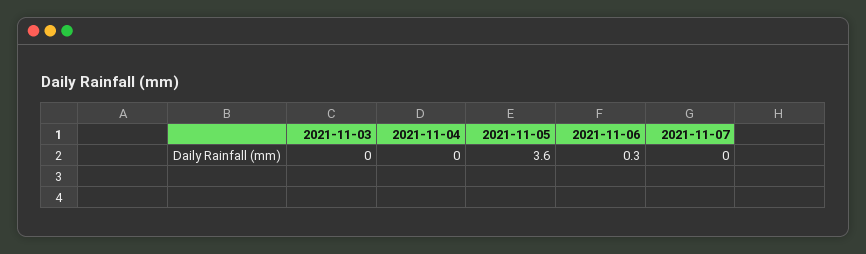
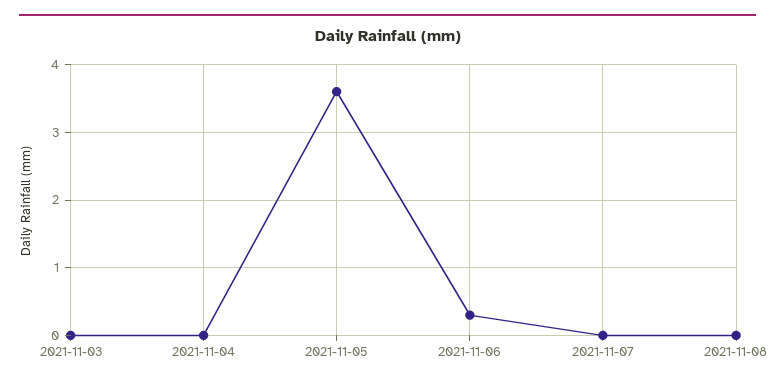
2021-11-08: none -> 0

